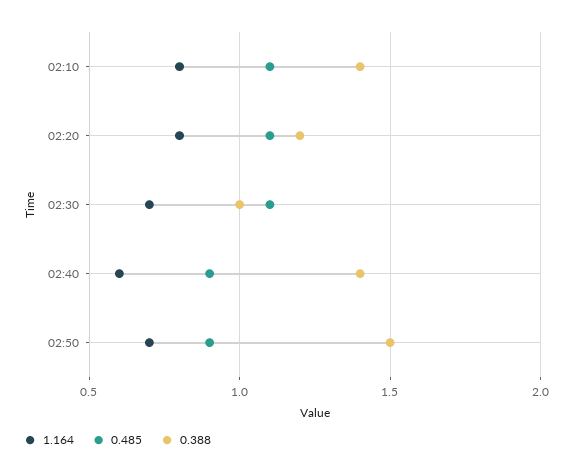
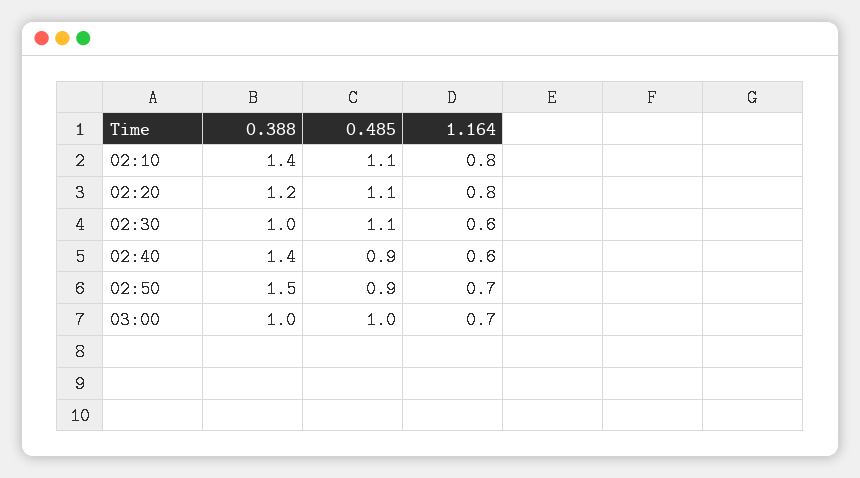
1.164, 02:30: 0.7 -> 0.6
0.388, 03:00: none -> 1
0.485, 03:00: none -> 1
1.164, 03:00: none -> 0.7

